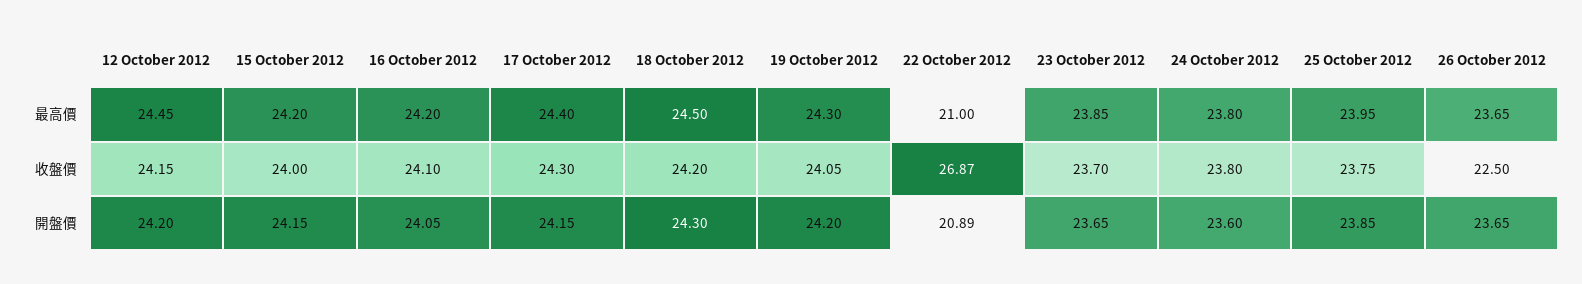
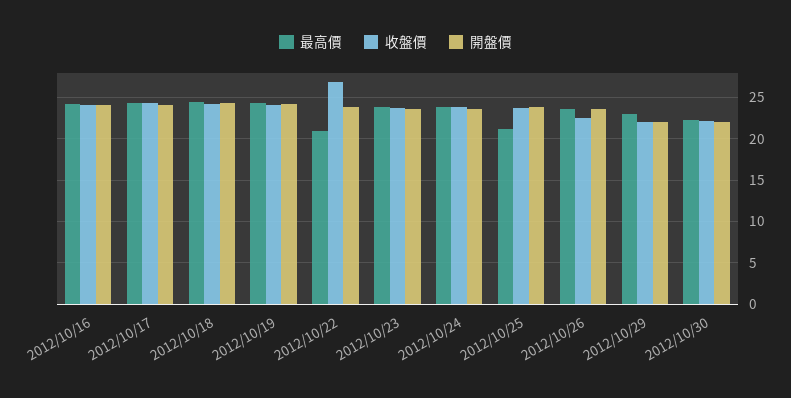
最高價, 12 October 2012: 24.45 -> none
最高價, 15 October 2012: 24.2 -> none
最高價, 25 October 2012: 23.95 -> 21
收盤價, 12 October 2012: 24.15 -> none
收盤價, 15 October 2012: 24 -> none
開盤價, 12 October 2012: 24.2 -> none
開盤價, 15 October 2012: 24.15 -> none
開盤價, 22 October 2012: 20.89 -> 24
最高價, 2012/10/29: none -> 23
收盤價, 2012/10/29: none -> 22
開盤價, 2012/10/29: none -> 22
最高價, 2012/10/30: none -> 22
收盤價, 2012/10/30: none -> 22
開盤價, 2012/10/30: none -> 22

